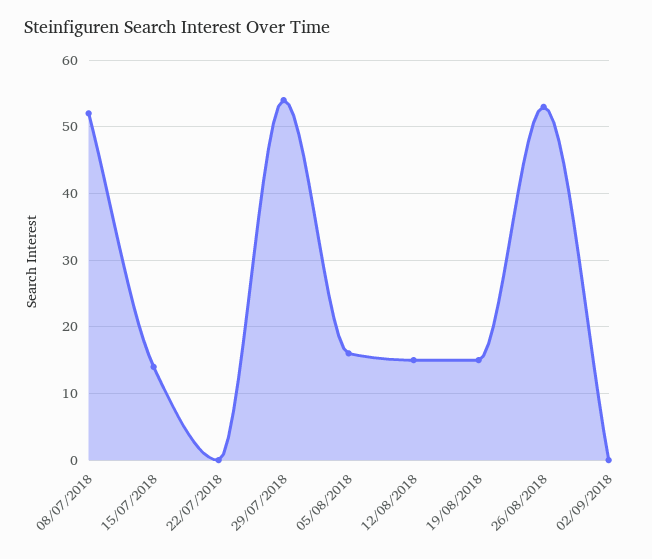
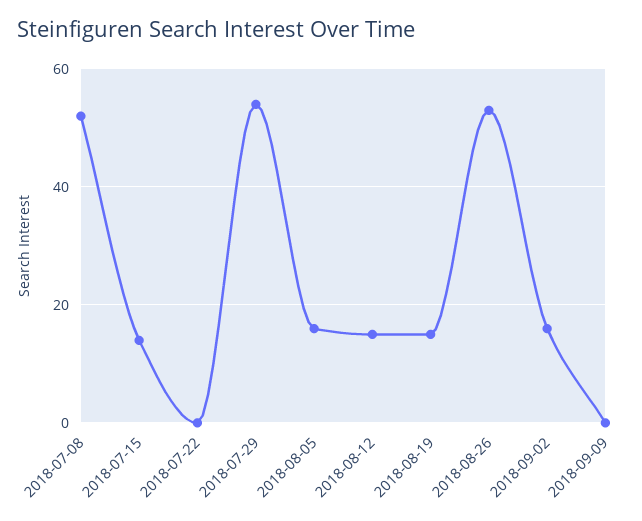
02/09/2018: 0 -> 15
2018-09-09: none -> 0

